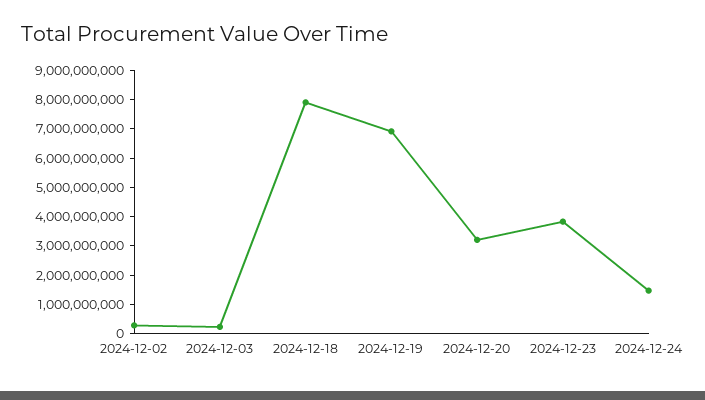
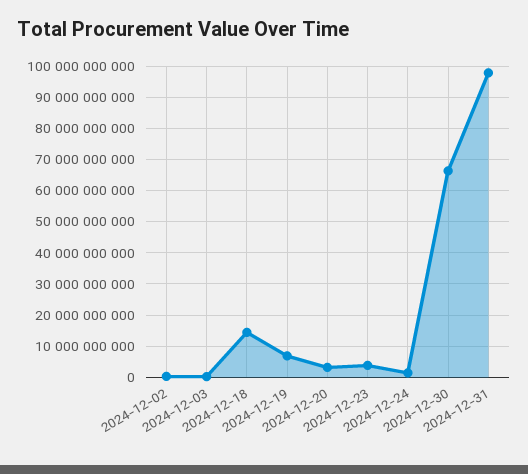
2024-12-18: 8000000000 -> 14000000000
2024-12-30: none -> 66000000000
2024-12-31: none -> 98000000000

